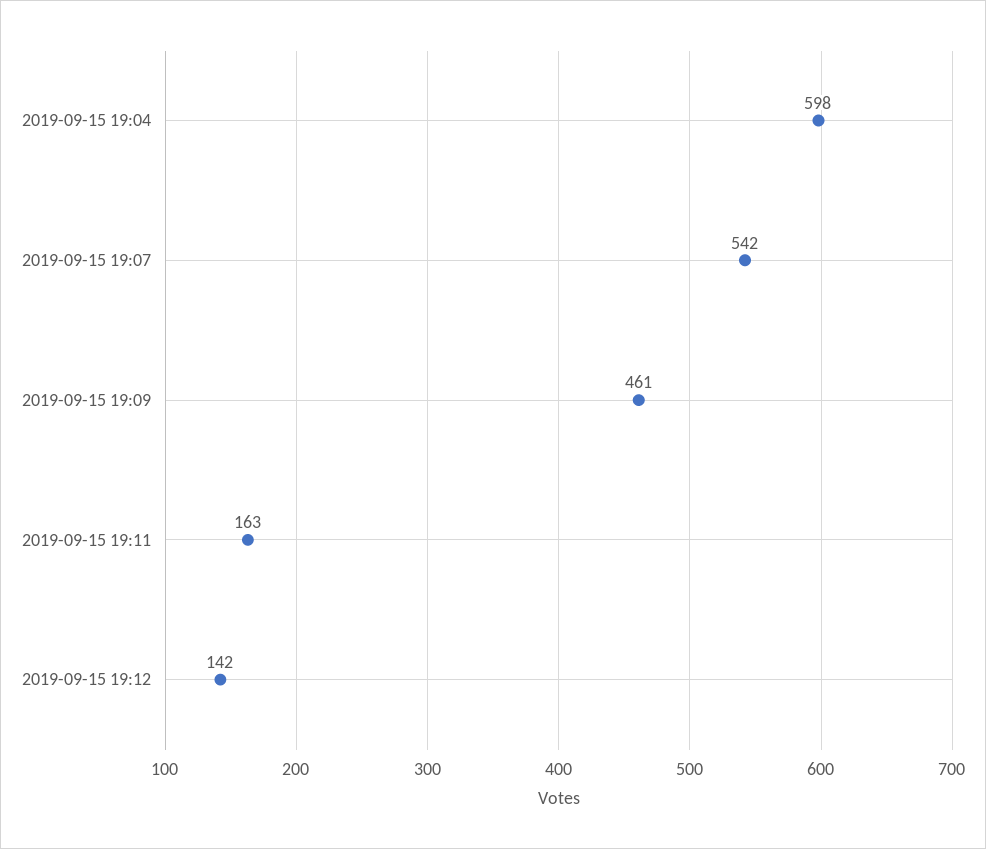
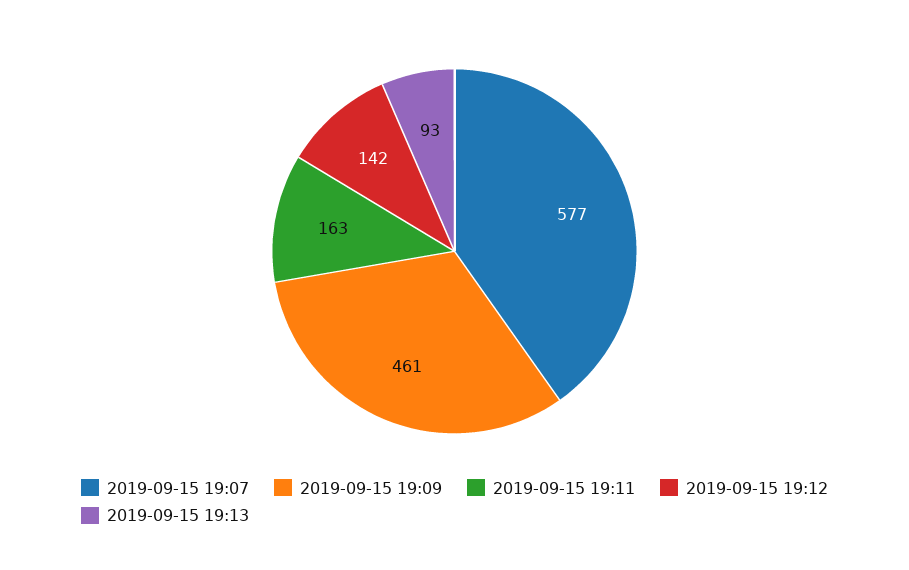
2019-09-15 19:04: 598 -> none
2019-09-15 19:07: 542 -> 577
2019-09-15 19:13: none -> 93

